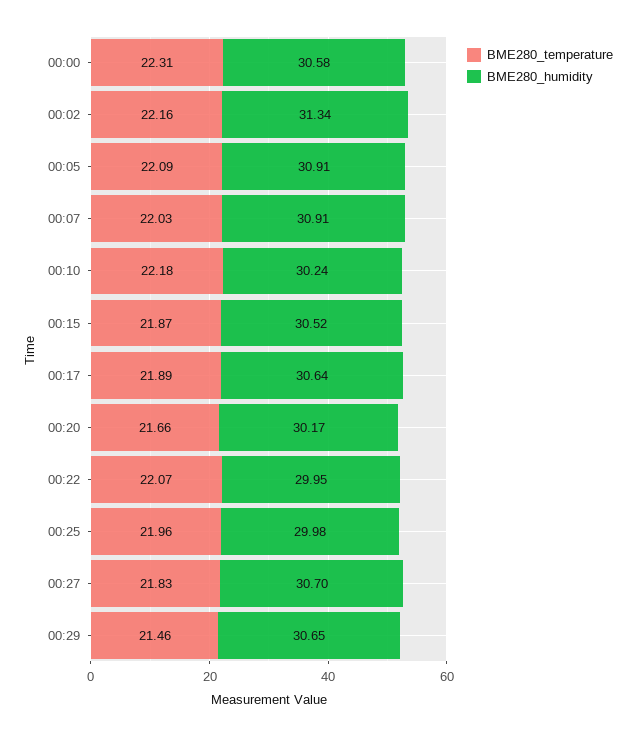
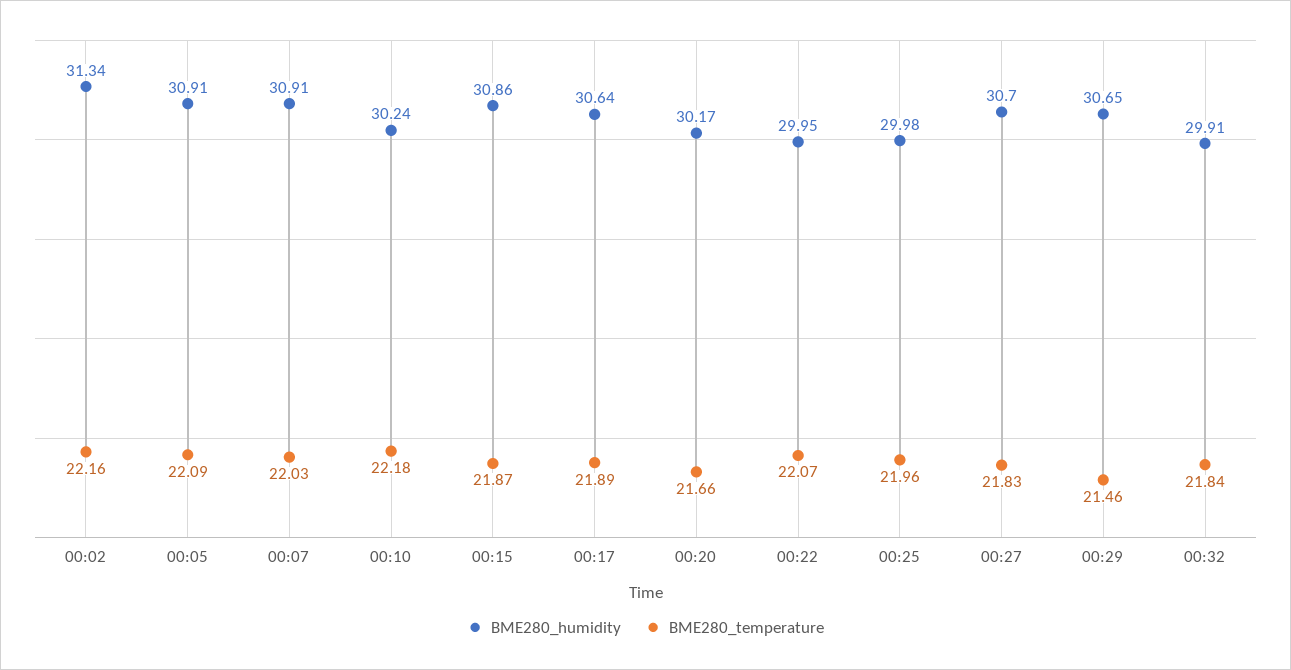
BME280_temperature, 00:00: 22.31 -> none
BME280_humidity, 00:00: 30.58 -> none
BME280_humidity, 00:15: 30.52 -> 30.86
BME280_humidity, 00:32: none -> 29.91
BME280_temperature, 00:32: none -> 21.84

